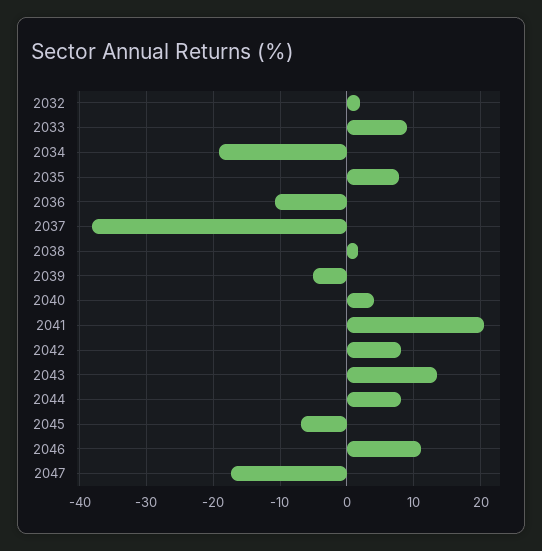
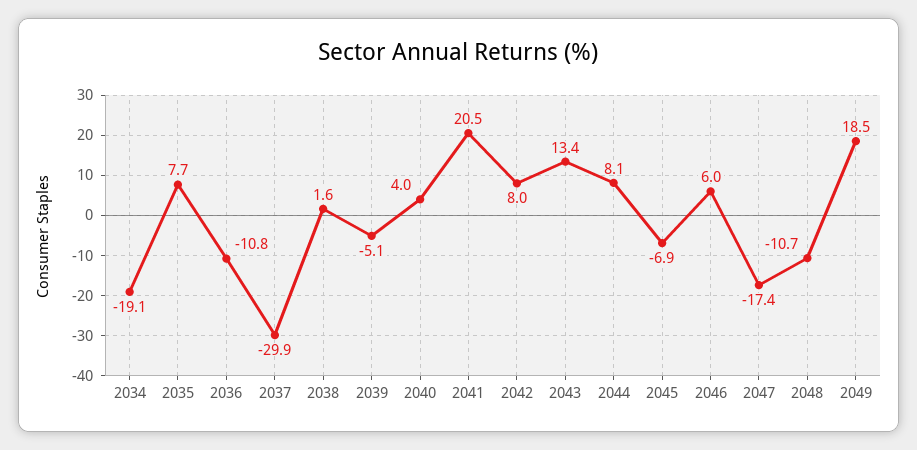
2032: 2 -> none
2033: 9 -> none
2037: -38 -> -29.9
2046: 11 -> 6
2048: none -> -10.7
2049: none -> 18.5

